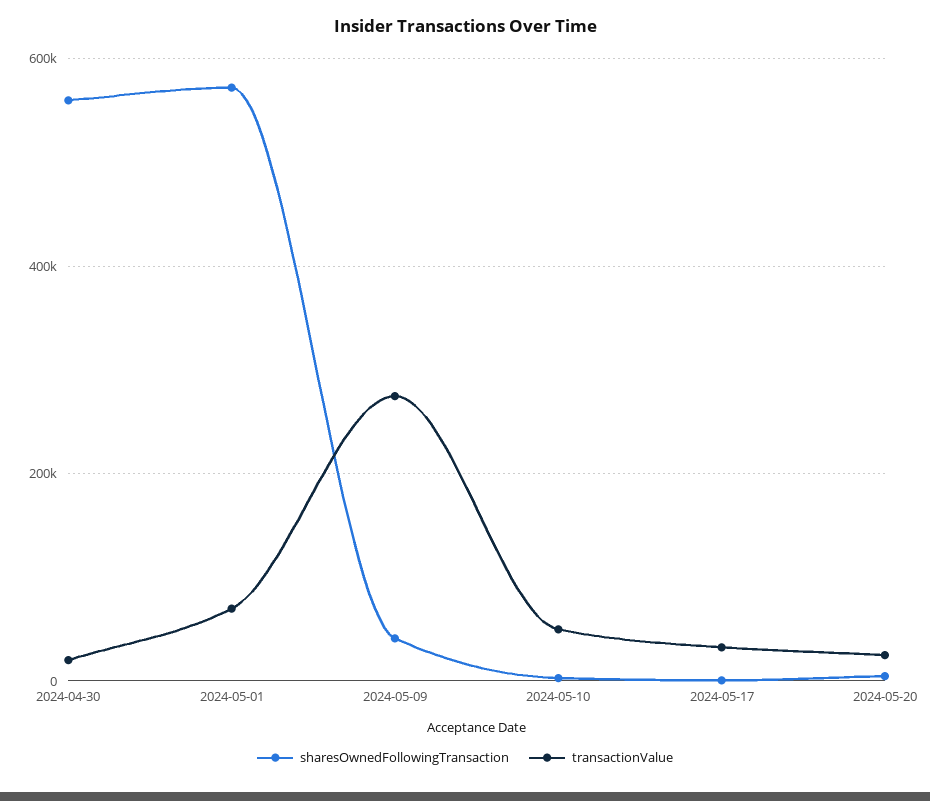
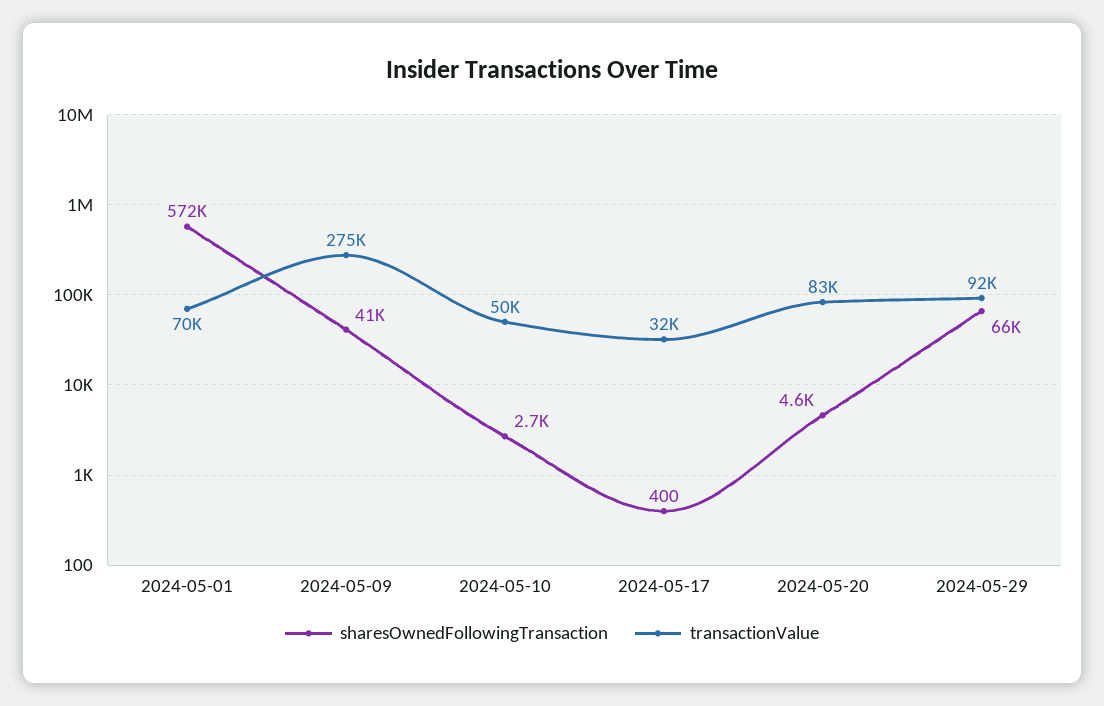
sharesOwnedFollowingTransaction, 2024-04-30: 560000 -> none
transactionValue, 2024-04-30: 20000 -> none
transactionValue, 2024-05-20: 20000 -> 83000
sharesOwnedFollowingTransaction, 2024-05-29: none -> 66000
transactionValue, 2024-05-29: none -> 92000

